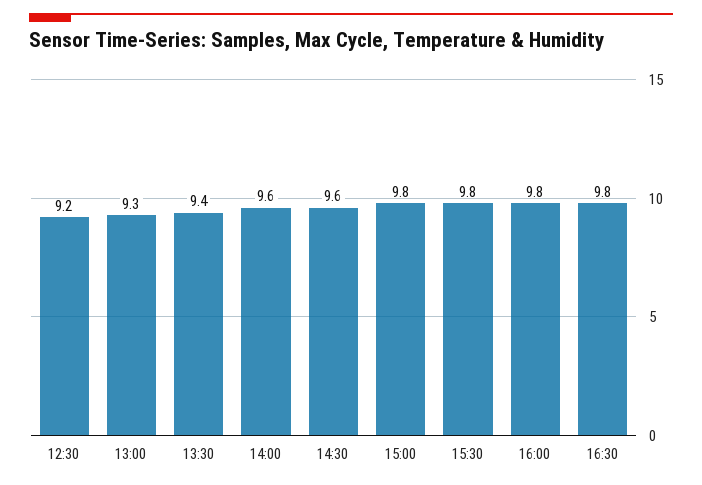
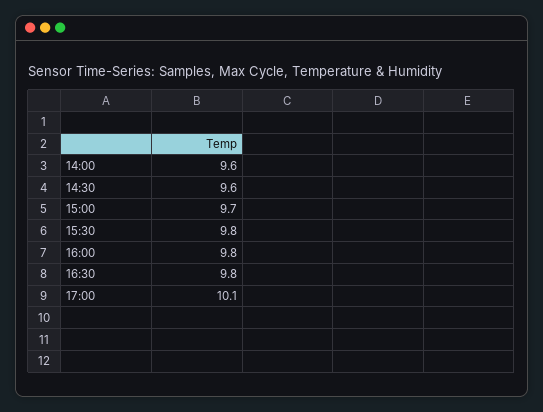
12:30: 9.2 -> none
13:00: 9.3 -> none
13:30: 9.4 -> none
15:00: 9.8 -> 9.7
17:00: none -> 10.1

